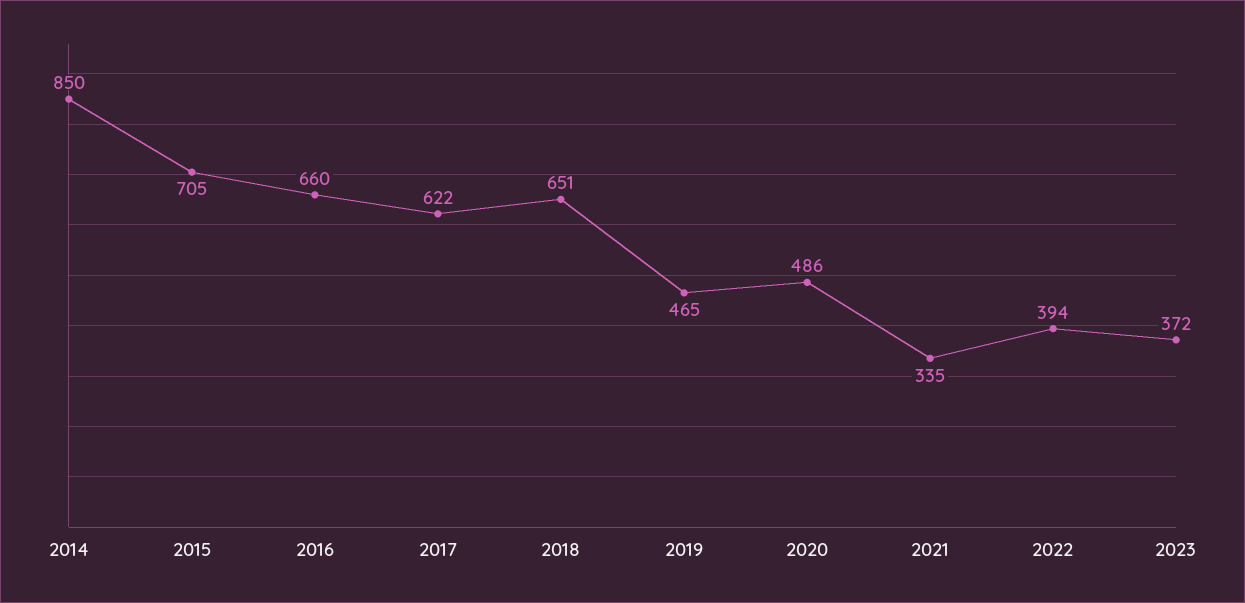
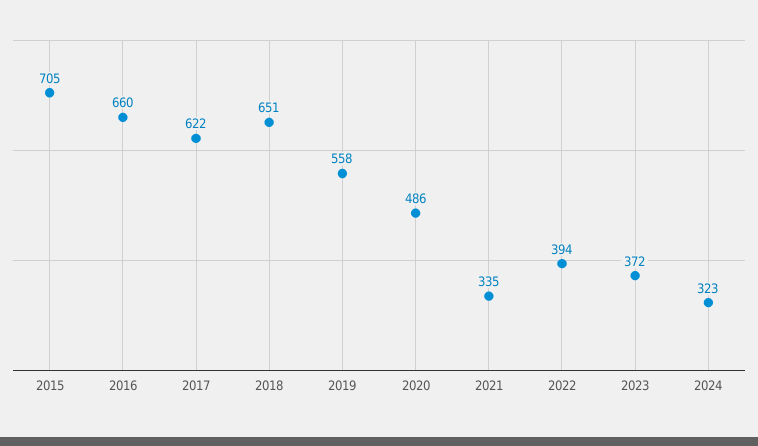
2014: 850 -> none
2019: 465 -> 558
2024: none -> 323

